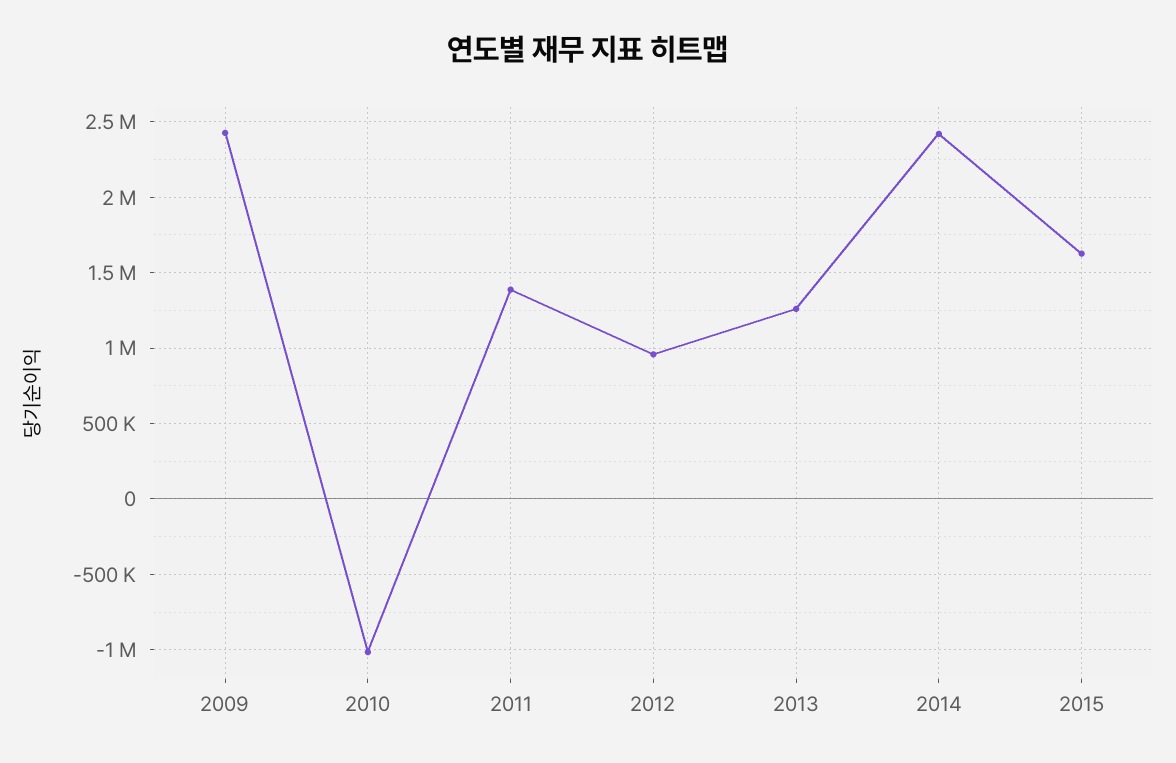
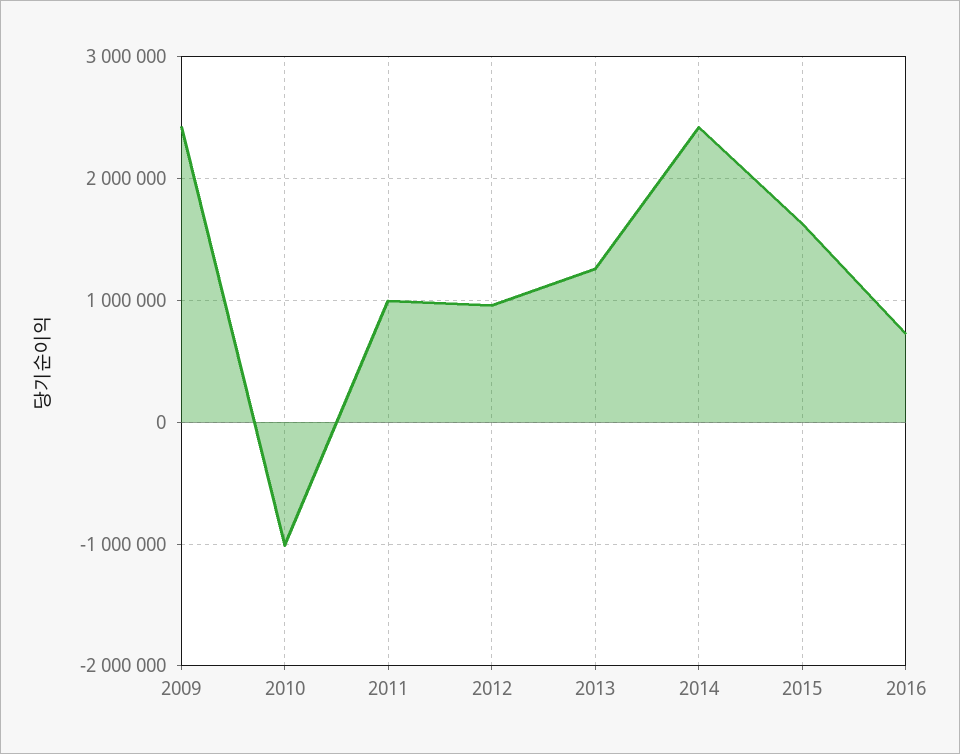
2011: 1400000 -> 1000000
2016: none -> 700000

